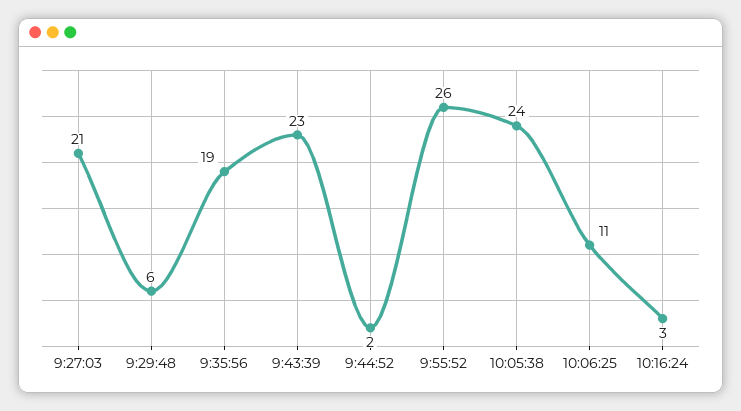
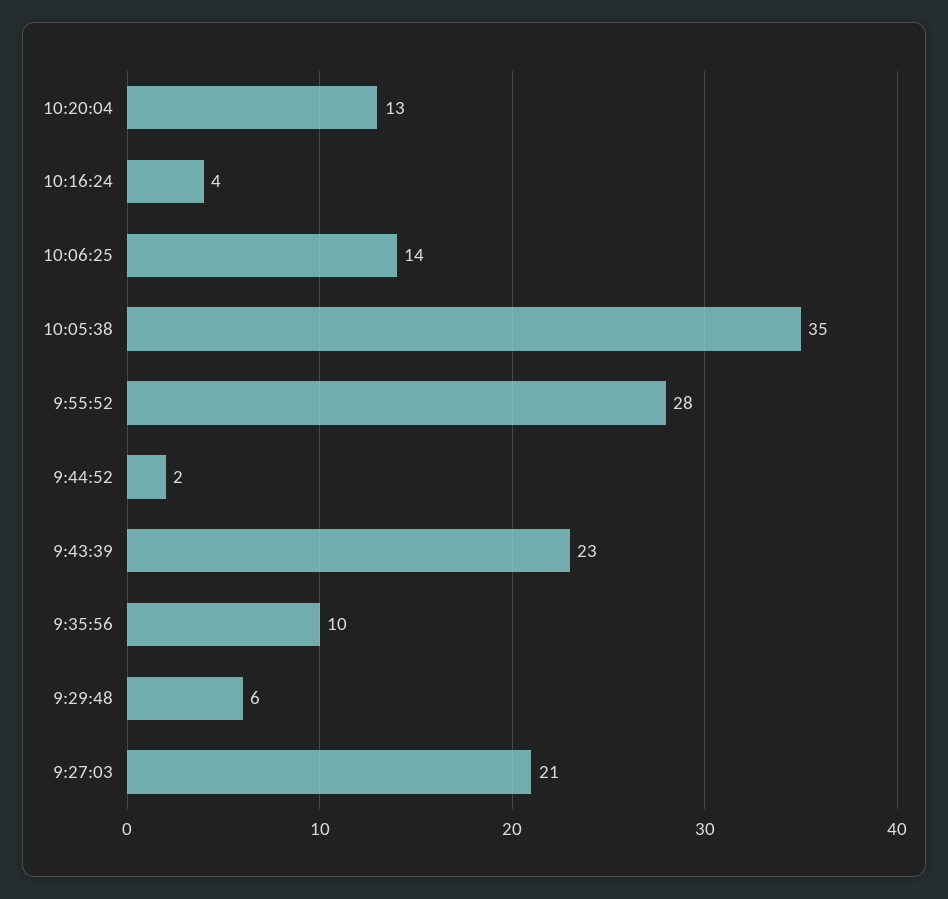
9:35:56: 19 -> 10
9:55:52: 26 -> 28
10:05:38: 24 -> 35
10:06:25: 11 -> 14
10:16:24: 3 -> 4
10:20:04: none -> 13

